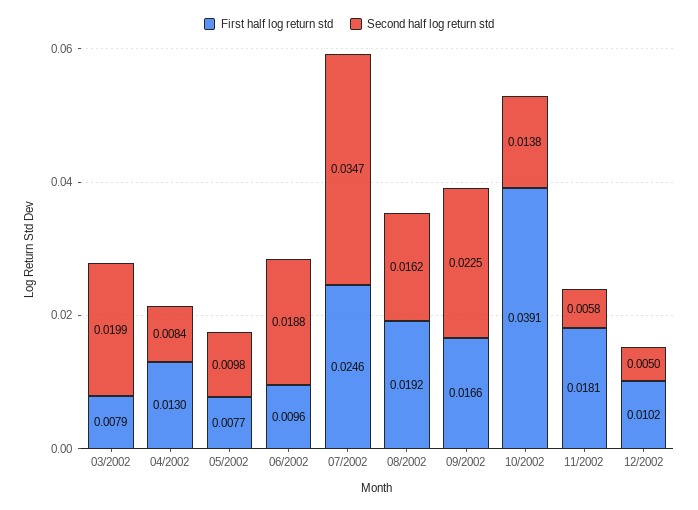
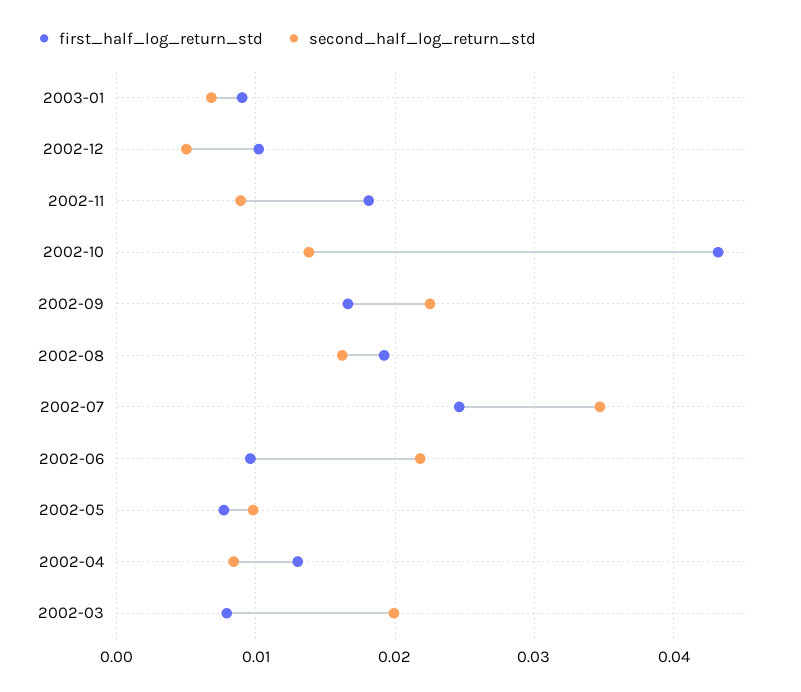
Second half log return std, 06/2002: 0.0188 -> 0.022
First half log return std, 10/2002: 0.0391 -> 0.043
Second half log return std, 11/2002: 0.0058 -> 0.009
First half log return std, 2003-01: none -> 0.009
Second half log return std, 2003-01: none -> 0.007

